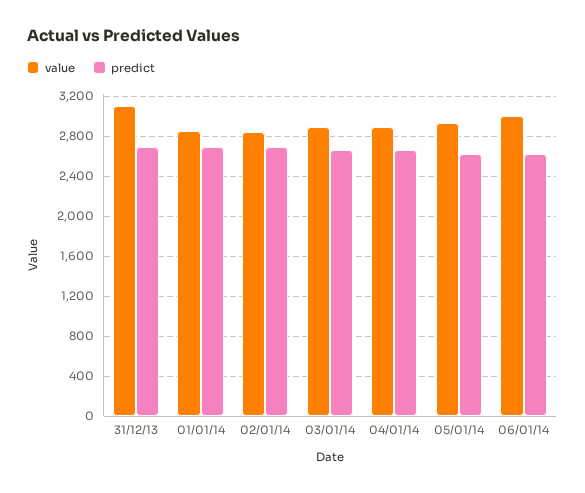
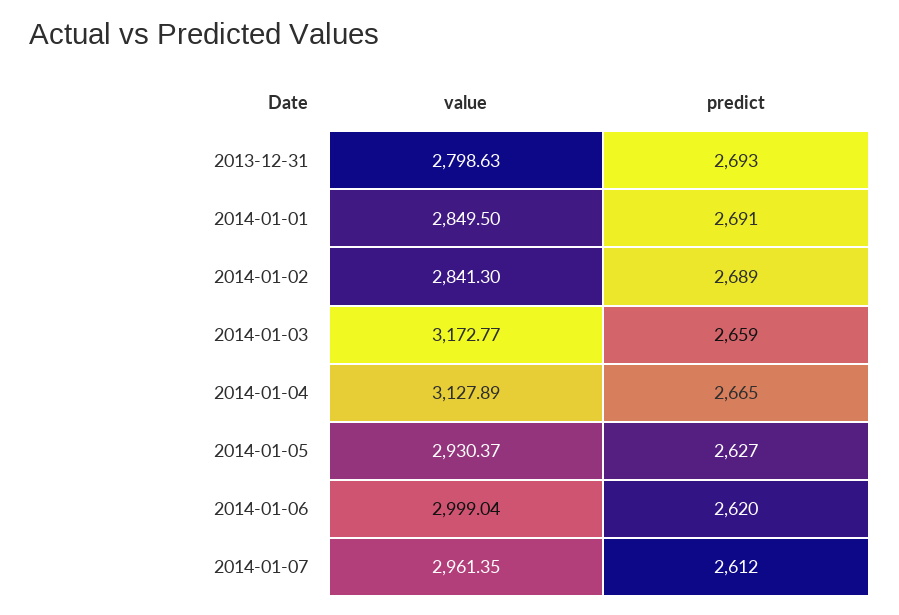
value, 31/12/13: 3100 -> 2798.63
value, 03/01/14: 2900 -> 3172.77
value, 04/01/14: 2900 -> 3127.89
value, 2014-01-07: none -> 2961.35
predict, 2014-01-07: none -> 2612

